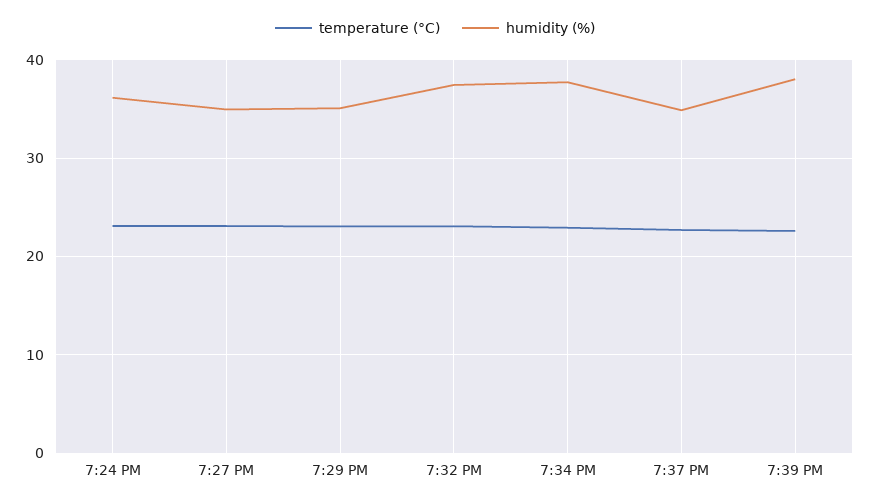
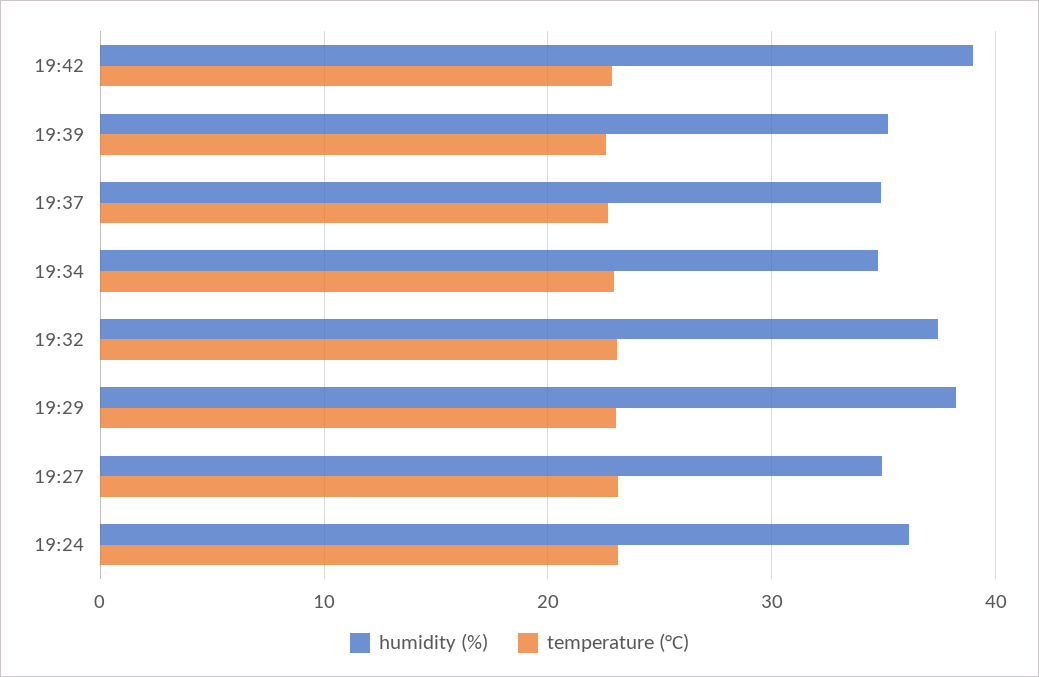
humidity (%), 7:29 PM: 35 -> 38
humidity (%), 7:34 PM: 38 -> 35
humidity (%), 7:39 PM: 38 -> 35
humidity (%), 19:42: none -> 39
temperature (°C), 19:42: none -> 23

